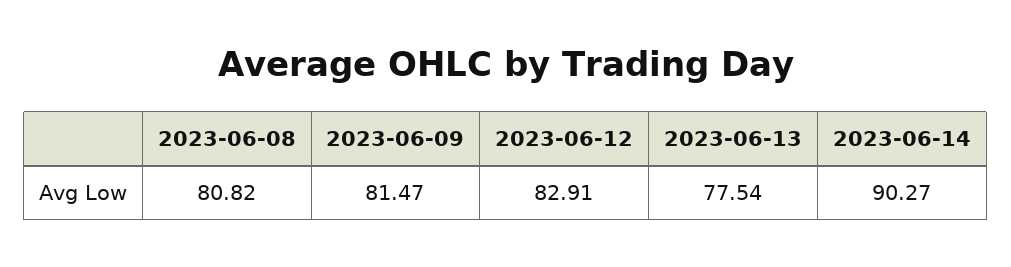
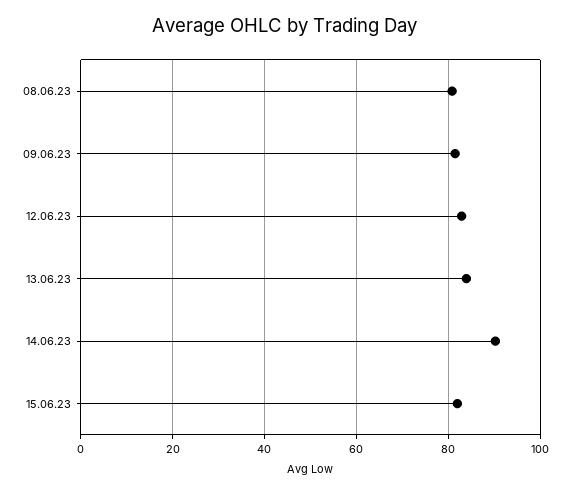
2023-06-13: 77.54 -> 84
15.06.23: none -> 82

